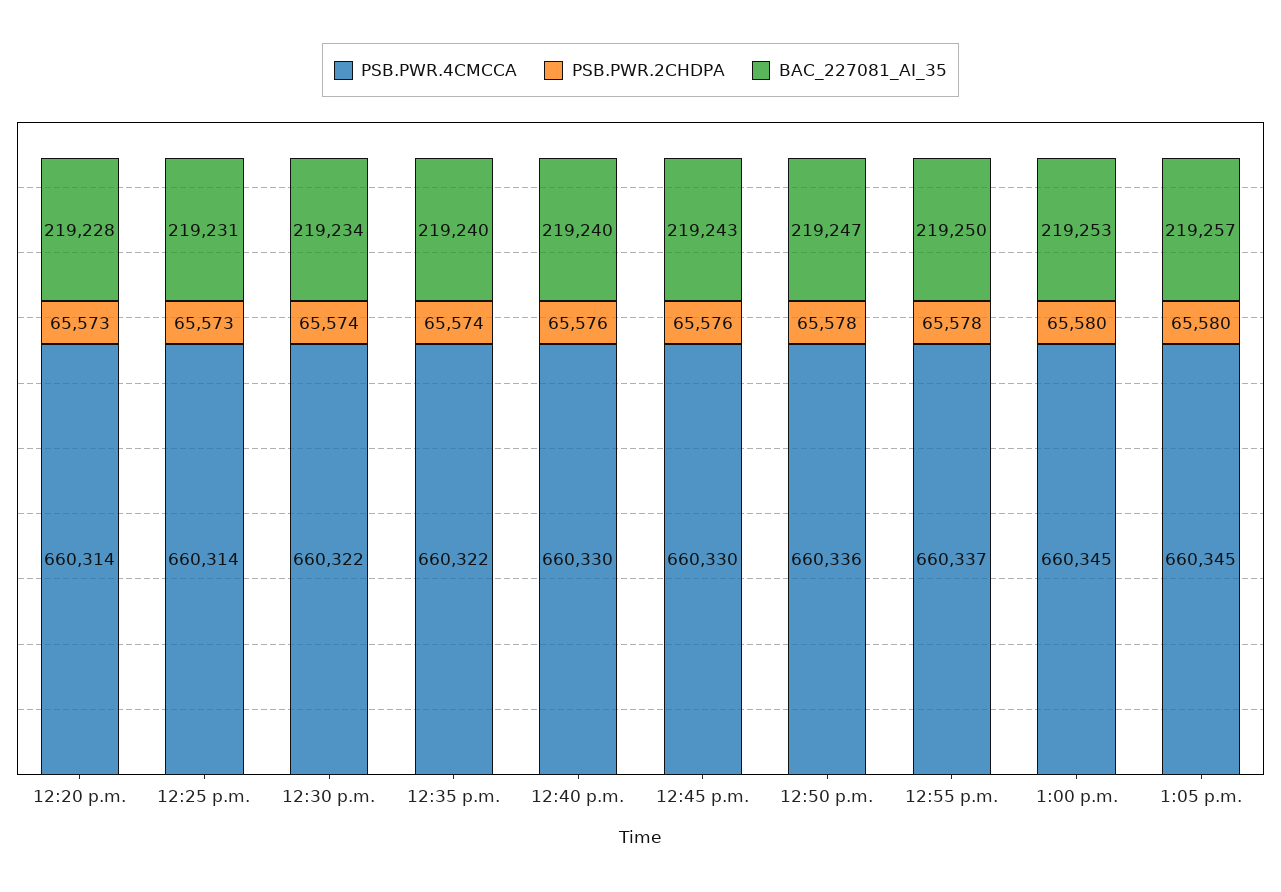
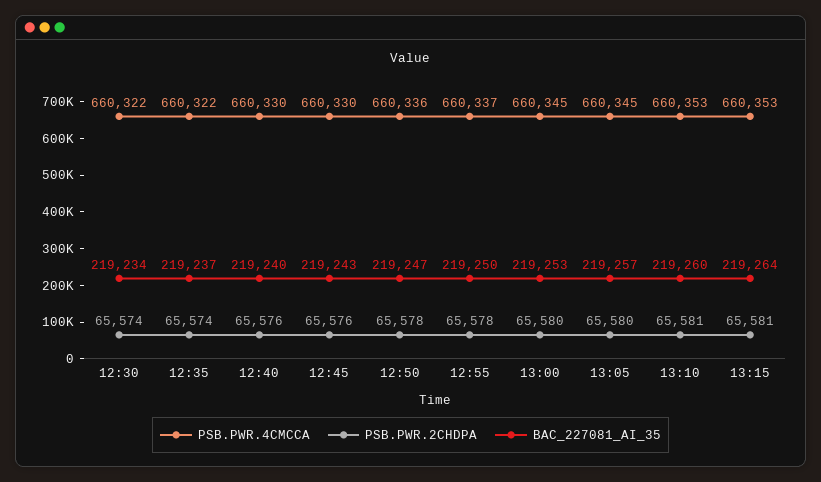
PSB.PWR.4CMCCA, 12:20 p.m.: 660314 -> none
PSB.PWR.2CHDPA, 12:20 p.m.: 65573 -> none
BAC_227081_AI_35, 12:20 p.m.: 219228 -> none
PSB.PWR.4CMCCA, 12:25 p.m.: 660314 -> none
PSB.PWR.2CHDPA, 12:25 p.m.: 65573 -> none
BAC_227081_AI_35, 12:25 p.m.: 219231 -> none
BAC_227081_AI_35, 12:35 p.m.: 219240 -> 219237
PSB.PWR.4CMCCA, 13:10: none -> 660353
PSB.PWR.2CHDPA, 13:10: none -> 65581
BAC_227081_AI_35, 13:10: none -> 219260
PSB.PWR.4CMCCA, 13:15: none -> 660353
PSB.PWR.2CHDPA, 13:15: none -> 65581
BAC_227081_AI_35, 13:15: none -> 219264

